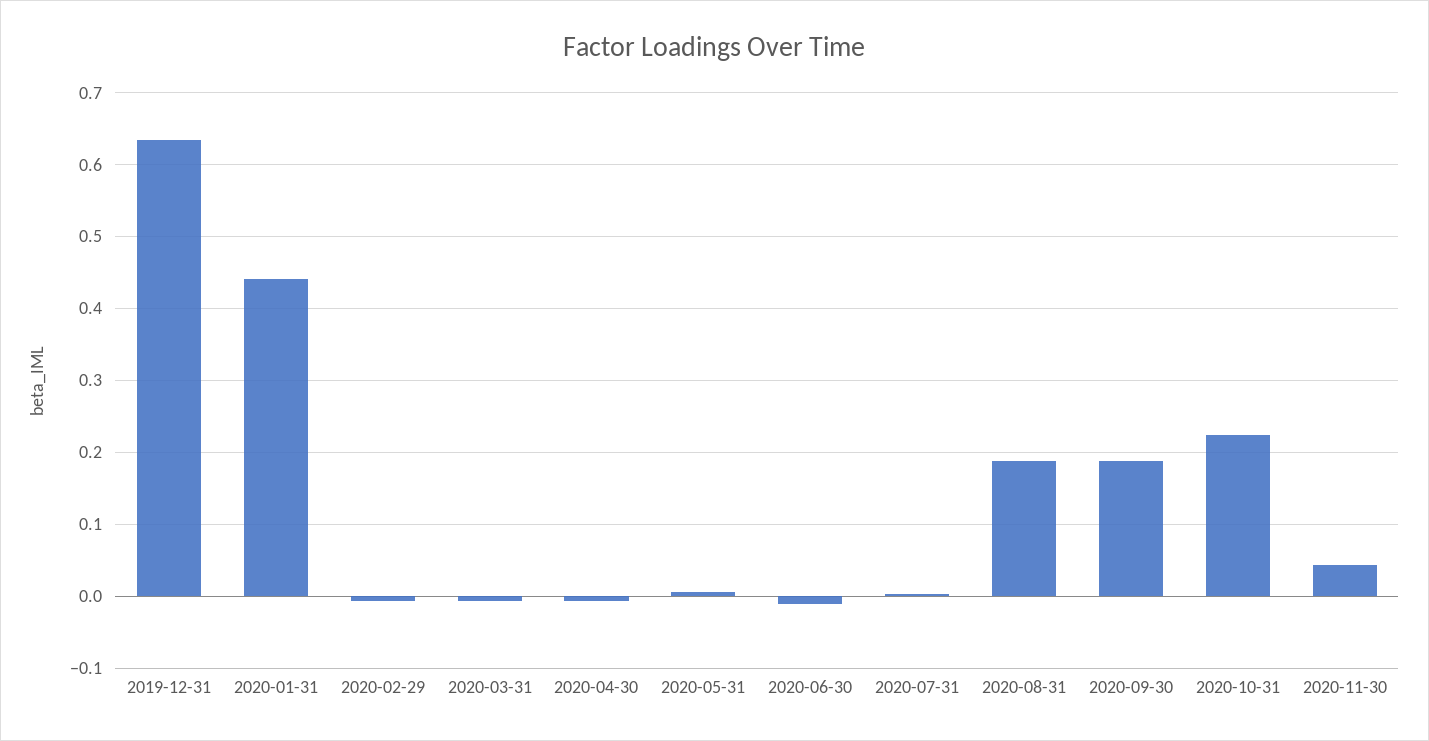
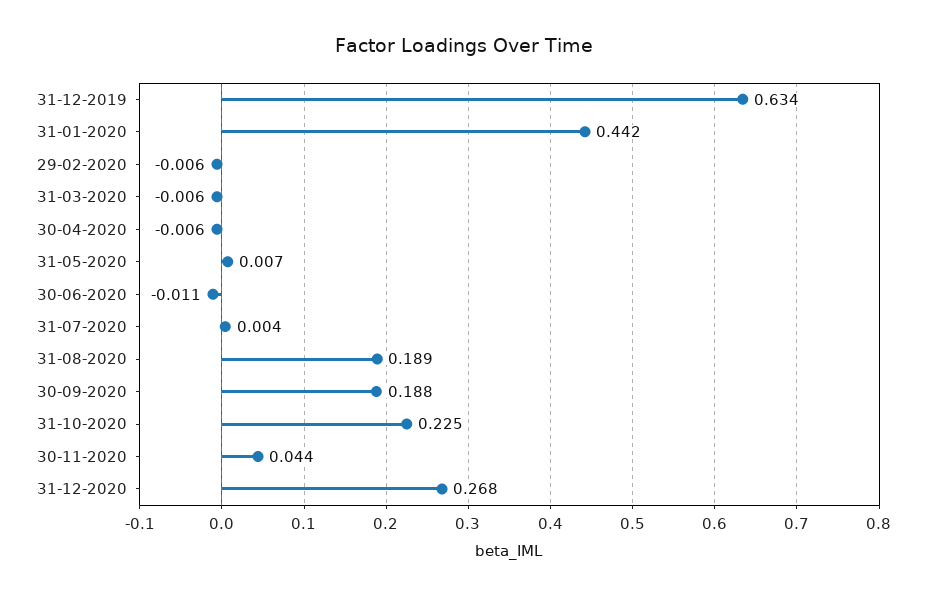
31-12-2020: none -> 0.268

